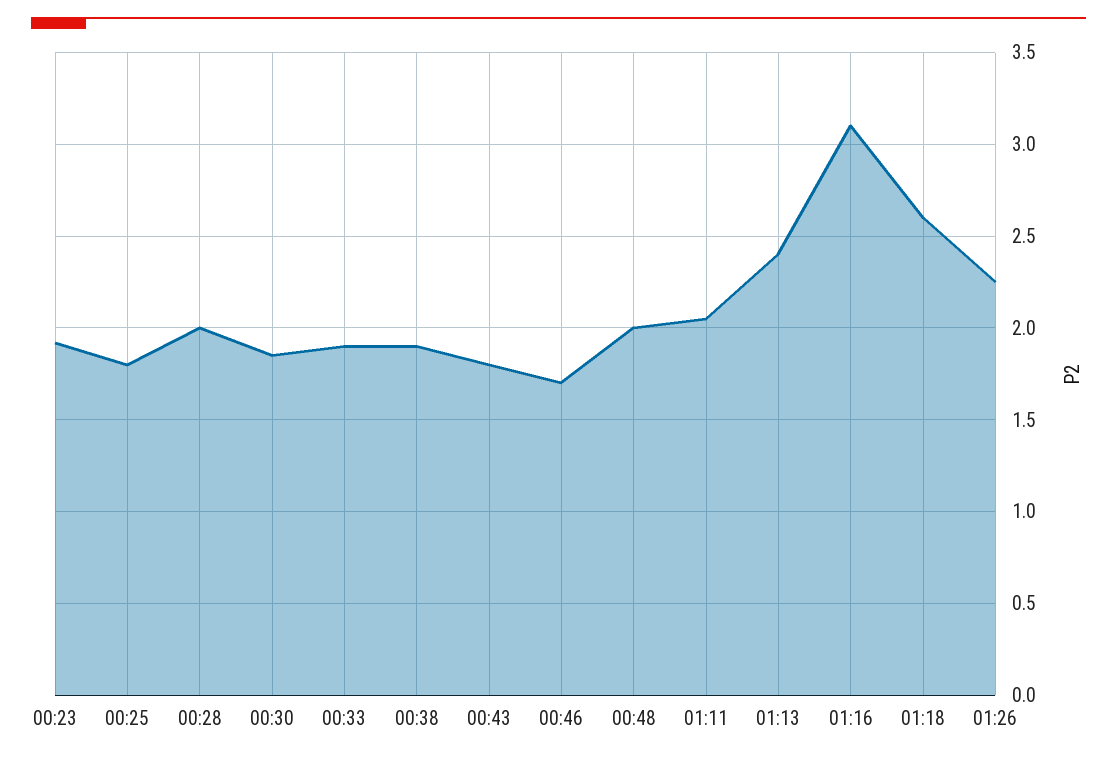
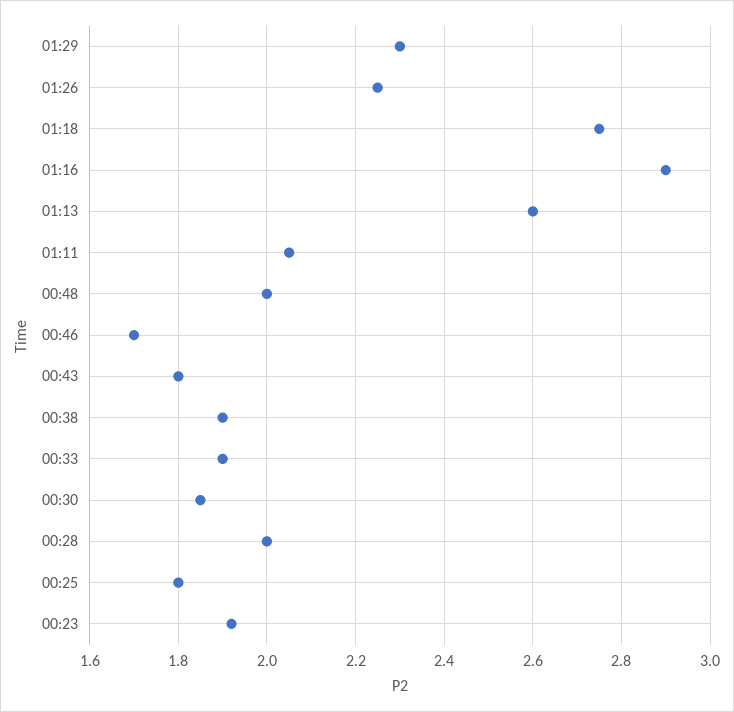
01:13: 2.4 -> 2.6
01:16: 3.1 -> 2.9
01:18: 2.6 -> 2.75
01:29: none -> 2.3

